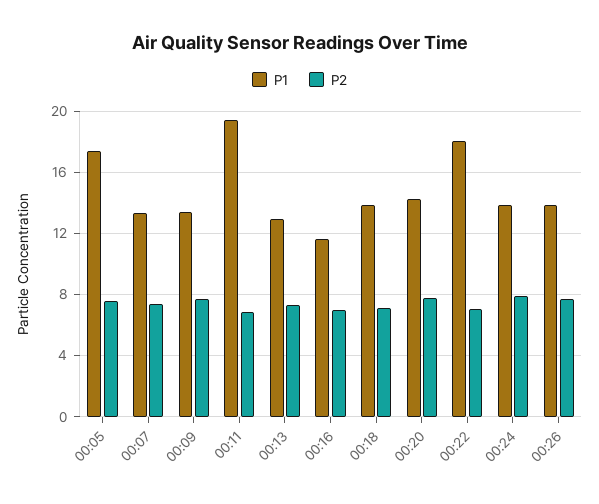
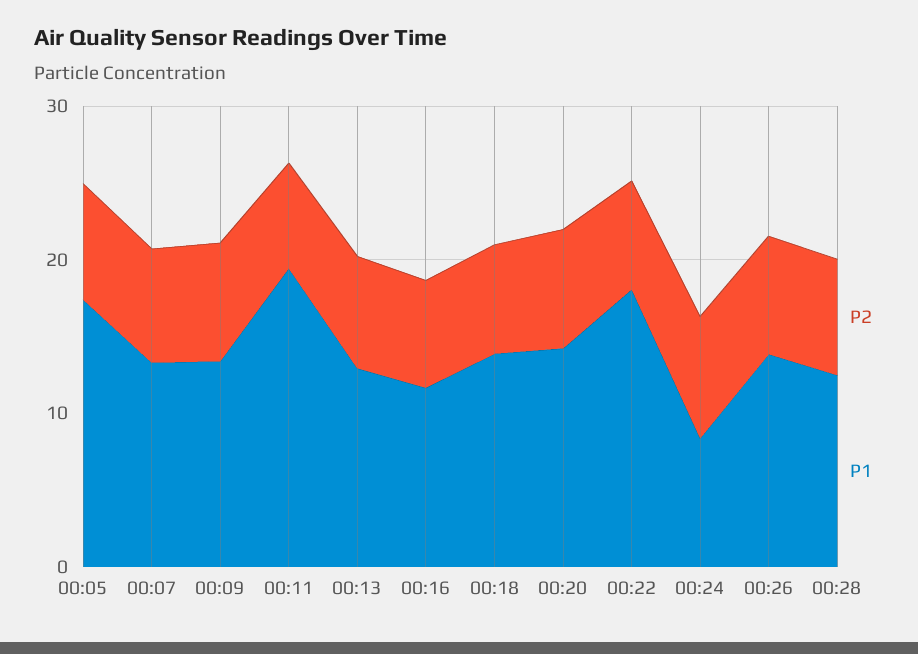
P1, 00:24: 14 -> 8
P2, 00:28: none -> 8
P1, 00:28: none -> 12

